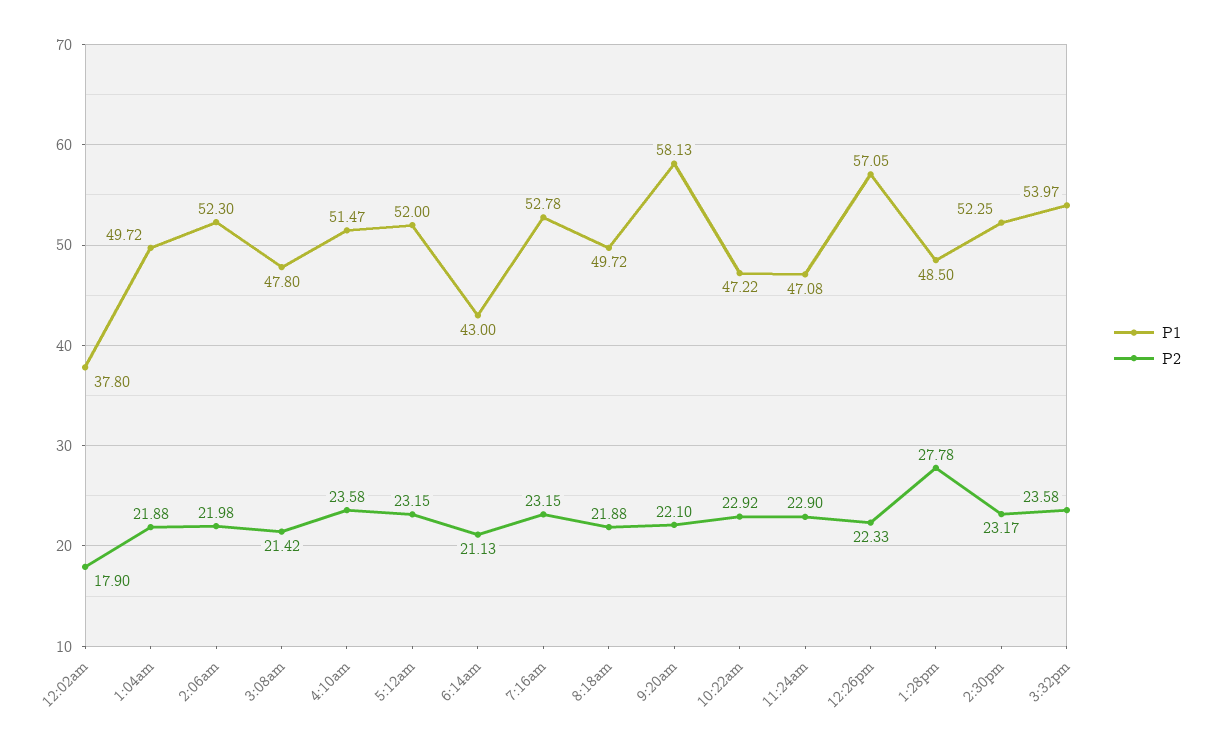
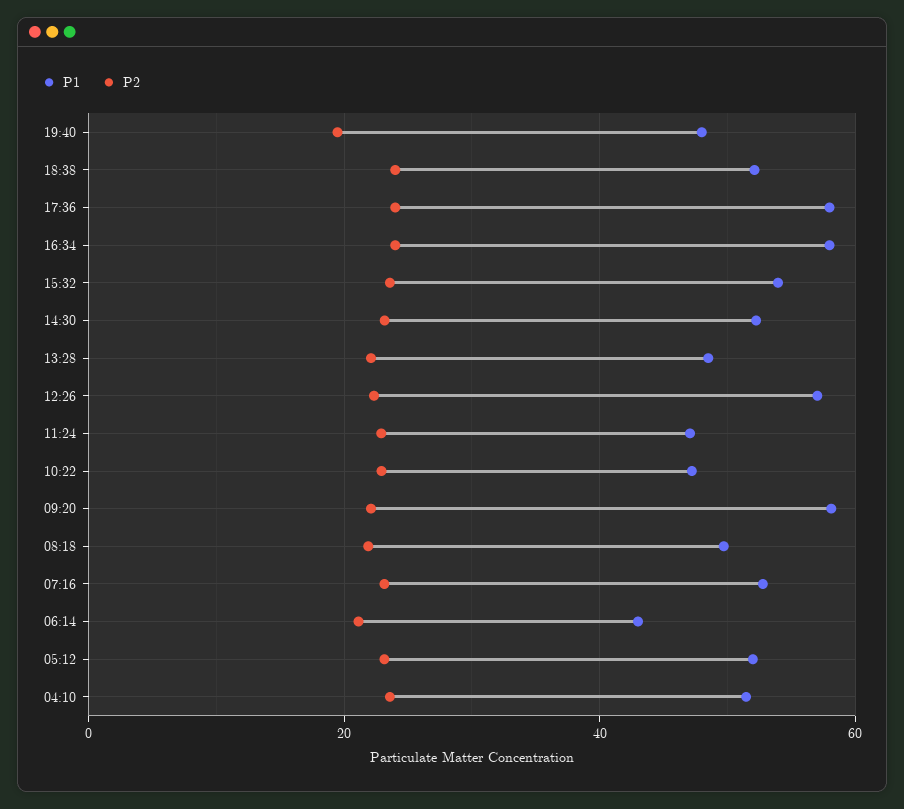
P1, 12:02am: 37.8 -> none
P2, 12:02am: 17.9 -> none
P1, 1:04am: 49.72 -> none
P2, 1:04am: 21.88 -> none
P1, 2:06am: 52.3 -> none
P2, 2:06am: 21.98 -> none
P1, 3:08am: 47.8 -> none
P2, 3:08am: 21.42 -> none
P2, 1:28pm: 27.78 -> 22
P1, 19:40: none -> 48
P2, 19:40: none -> 20
P1, 18:38: none -> 52
P2, 18:38: none -> 24
P1, 17:36: none -> 58
P2, 17:36: none -> 24
P1, 16:34: none -> 58
P2, 16:34: none -> 24

